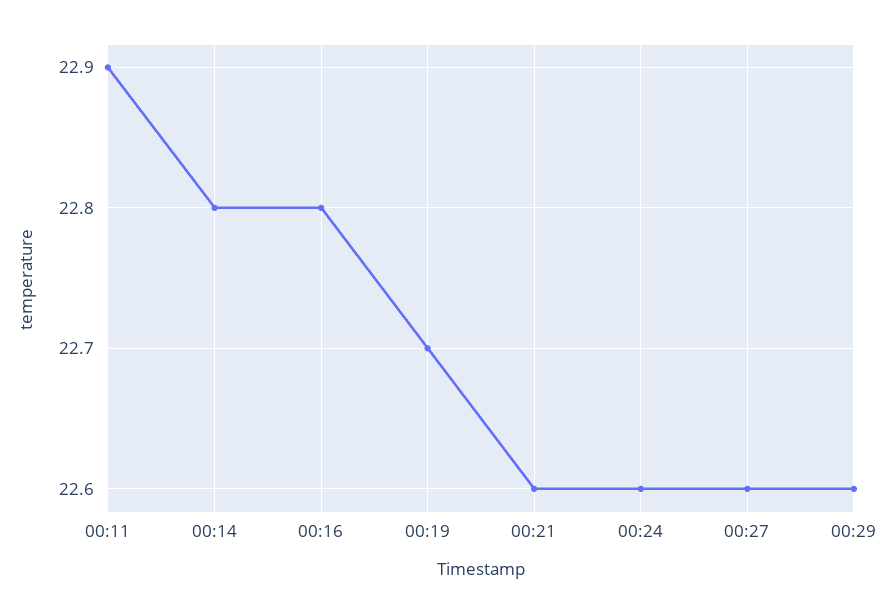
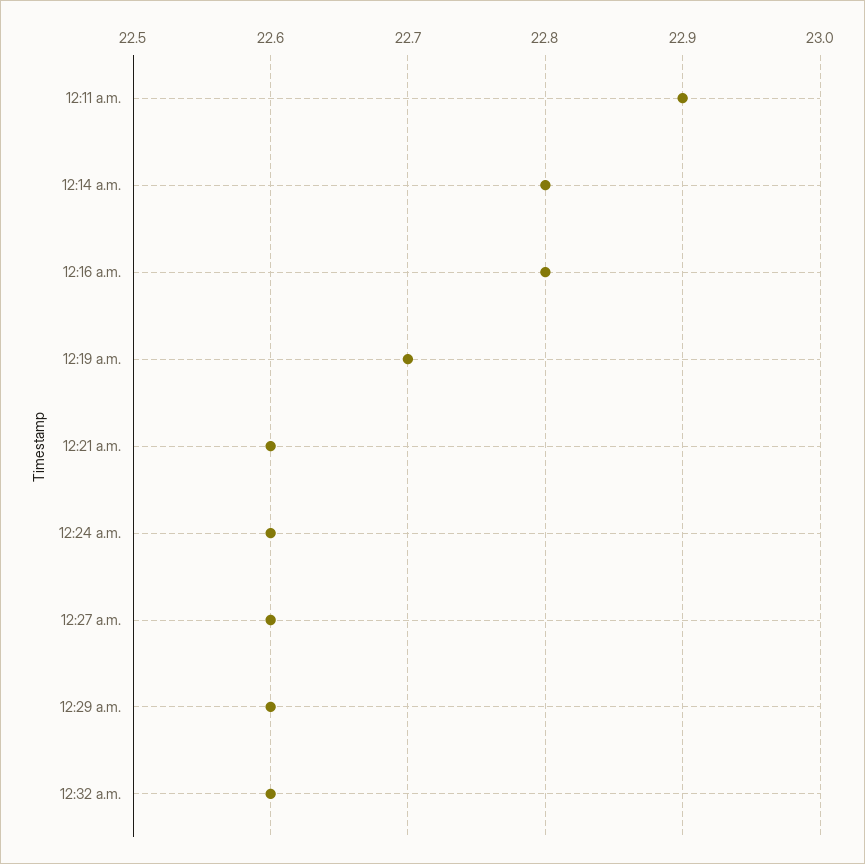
12:32 a.m.: none -> 22.6

